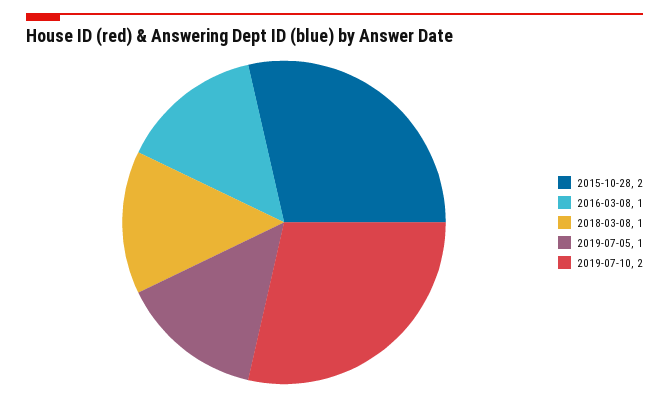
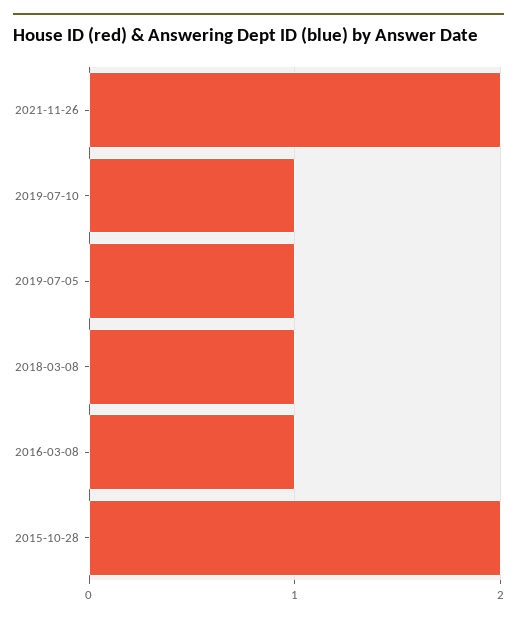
2019-07-10: 2 -> 1
2021-11-26: none -> 2

